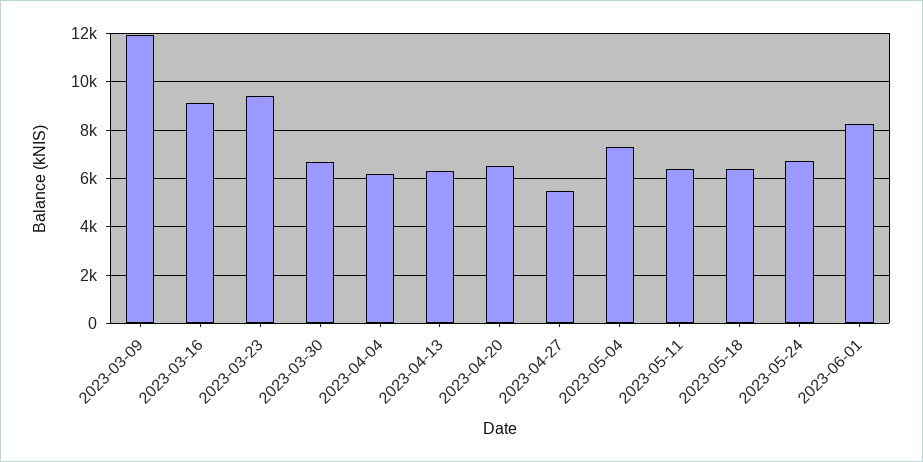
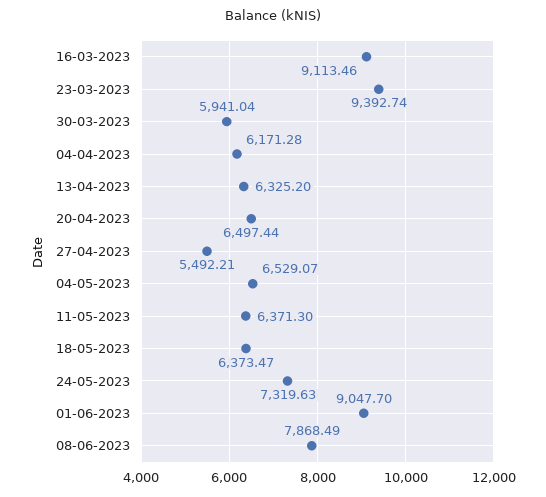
2023-03-09: 12000 -> none
2023-03-30: 6750 -> 5941.04
2023-05-04: 7250 -> 6529.07
2023-05-24: 6750 -> 7319.63
2023-06-01: 8250 -> 9047.7
08-06-2023: none -> 7868.49

